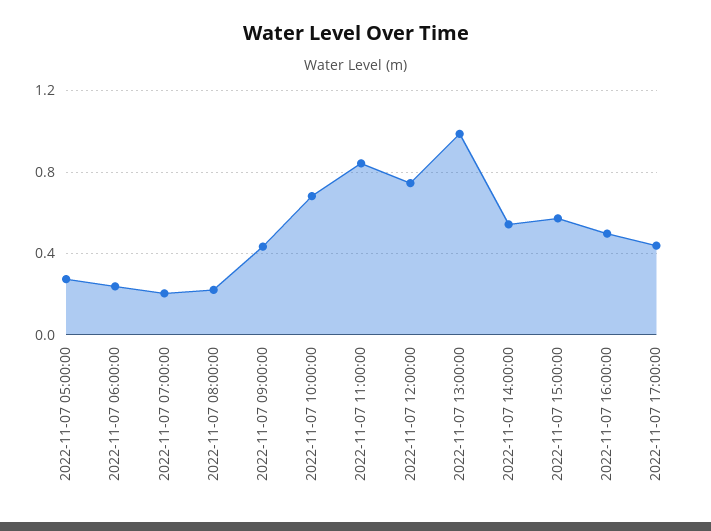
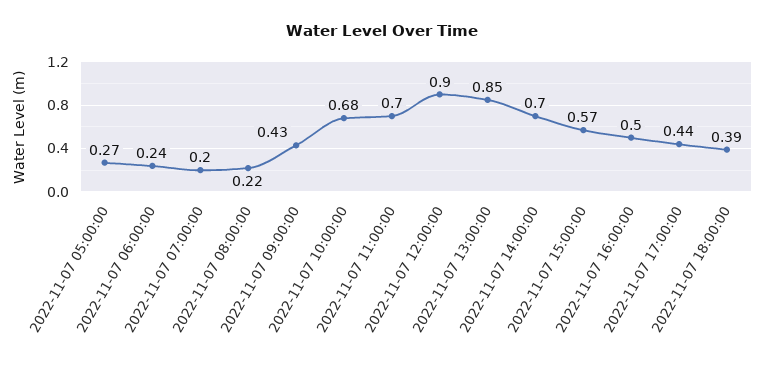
2022-11-07 11:00:00: 0.85 -> 0.7
2022-11-07 12:00:00: 0.75 -> 0.9
2022-11-07 13:00:00: 1 -> 0.85
2022-11-07 14:00:00: 0.55 -> 0.7
2022-11-07 18:00:00: none -> 0.39

